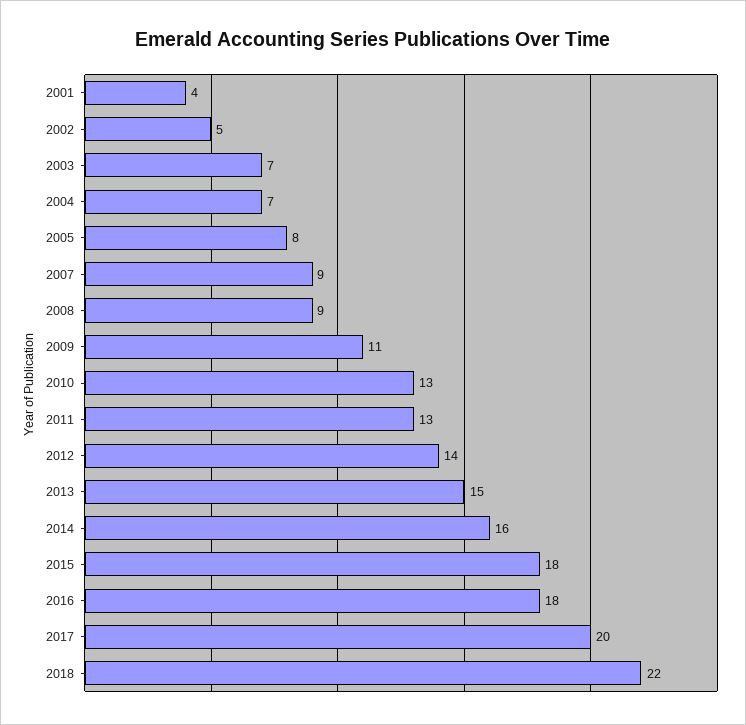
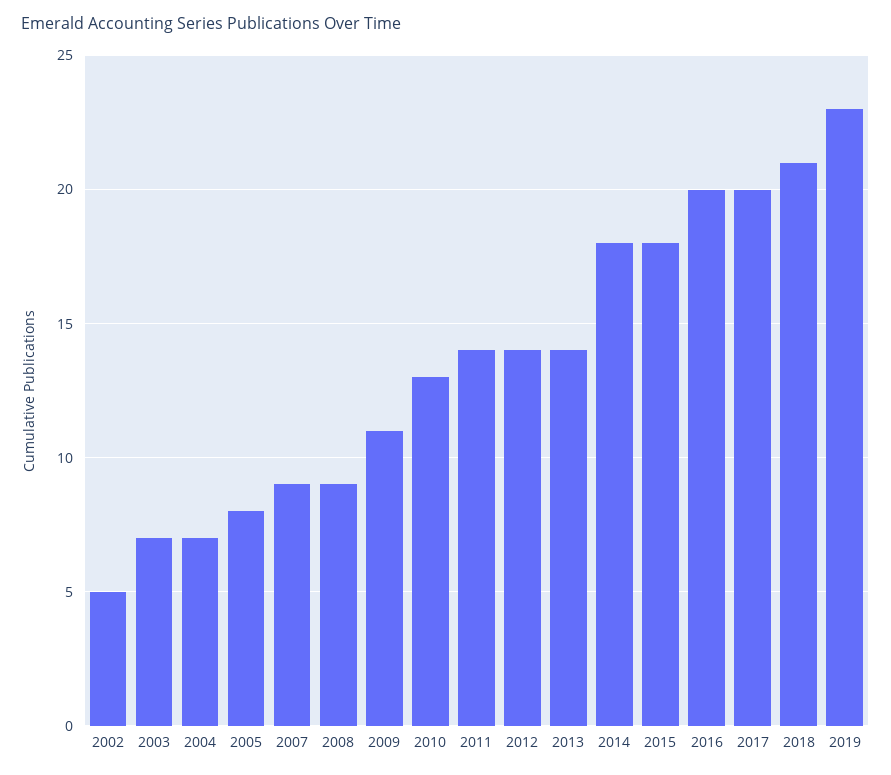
2001: 4 -> none
2011: 13 -> 14
2013: 15 -> 14
2014: 16 -> 18
2016: 18 -> 20
2018: 22 -> 21
2019: none -> 23

